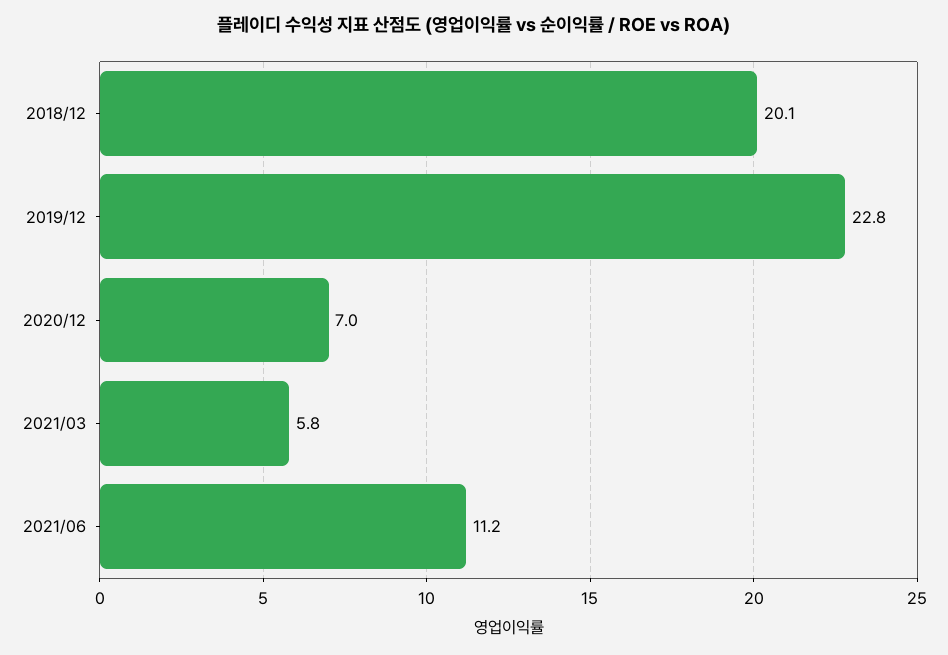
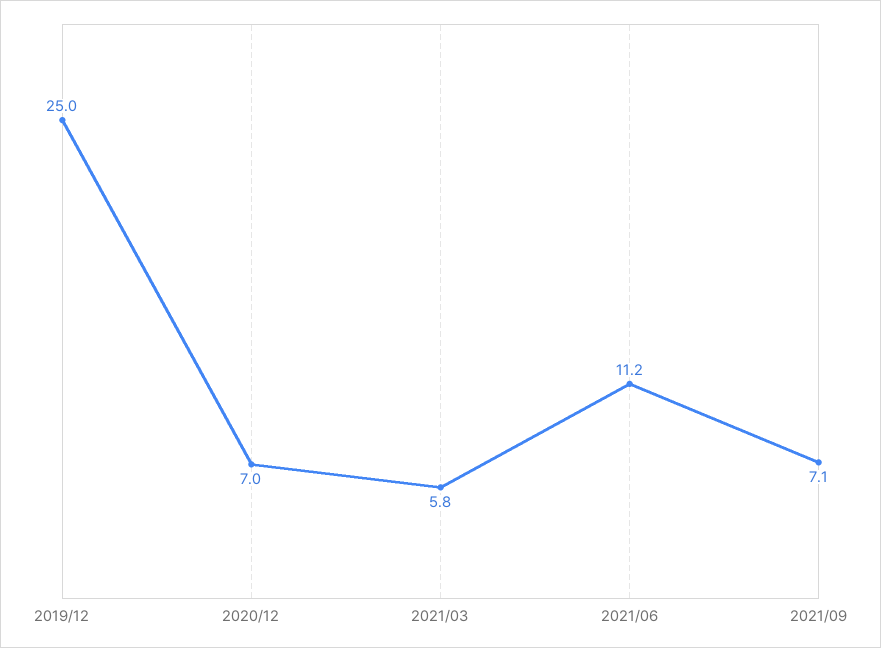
2018/12: 20.1 -> none
2019/12: 22.8 -> 25
2021/09: none -> 7.1

